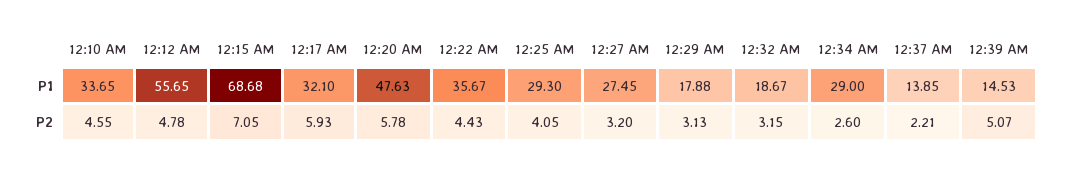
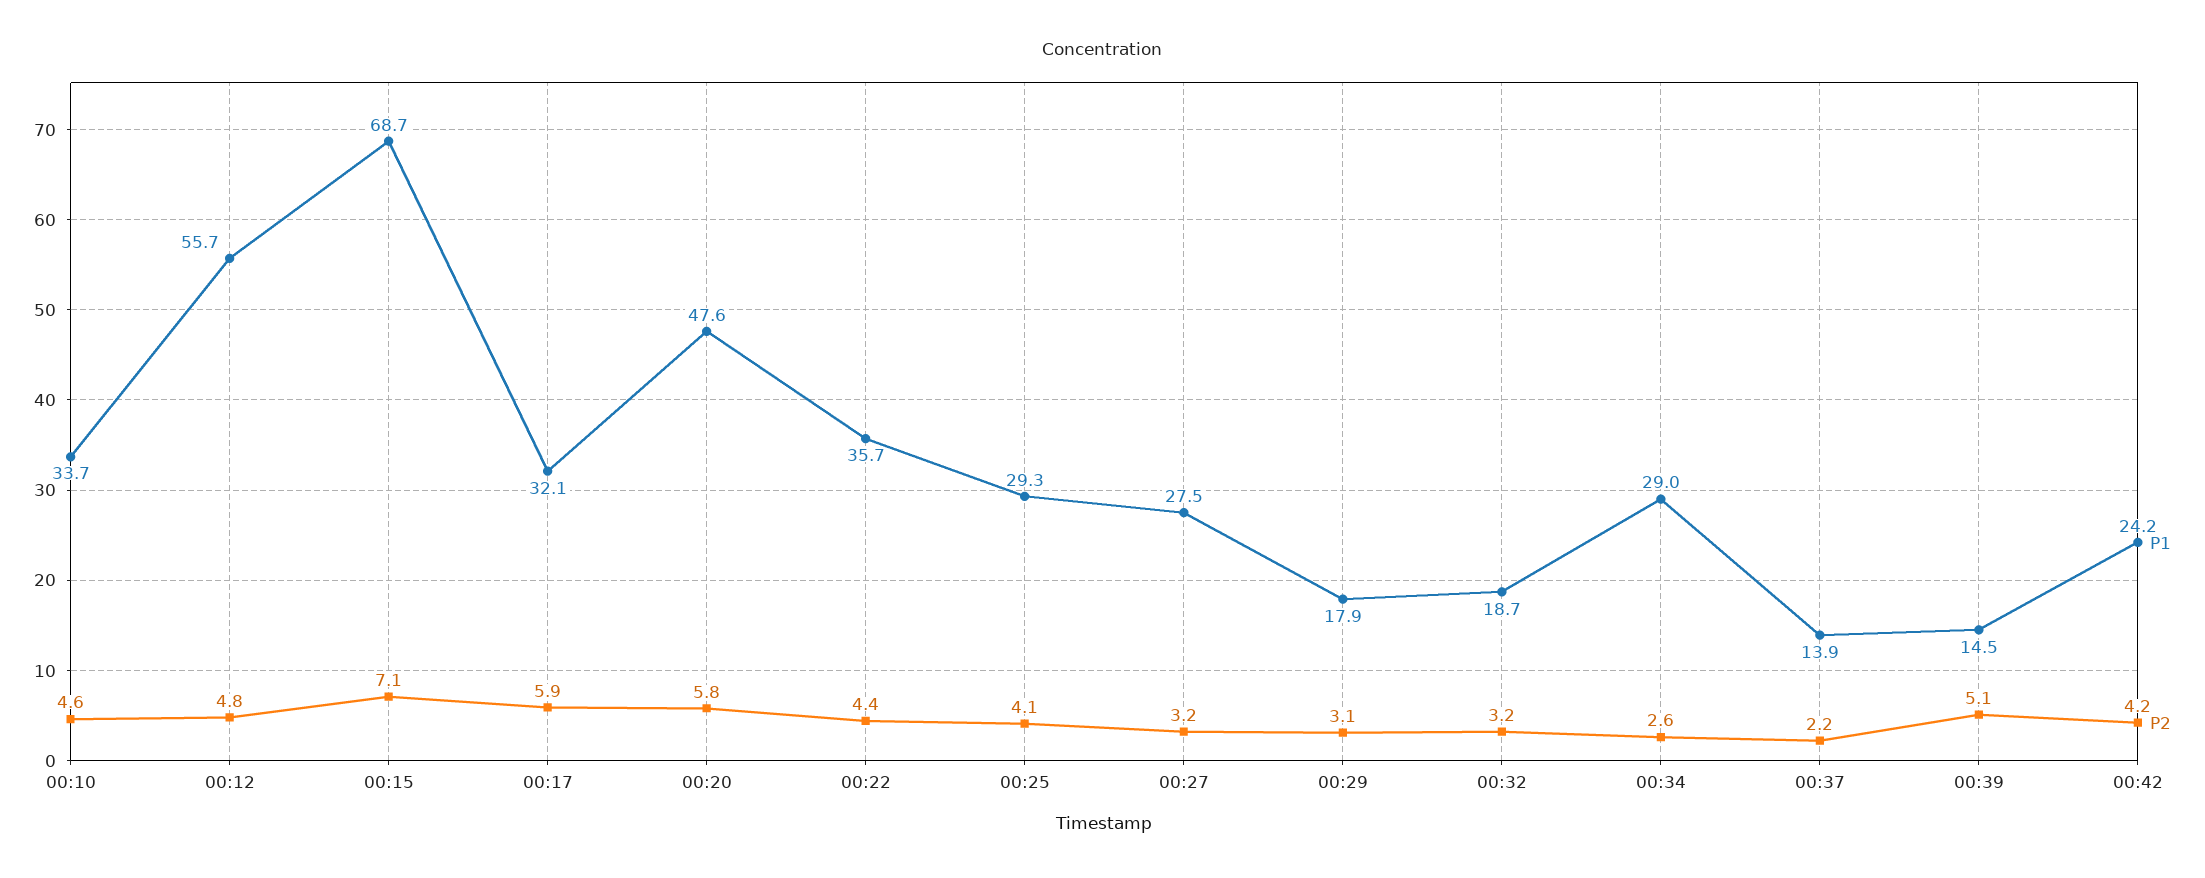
P1, 00:42: none -> 24.2
P2, 00:42: none -> 4.2

